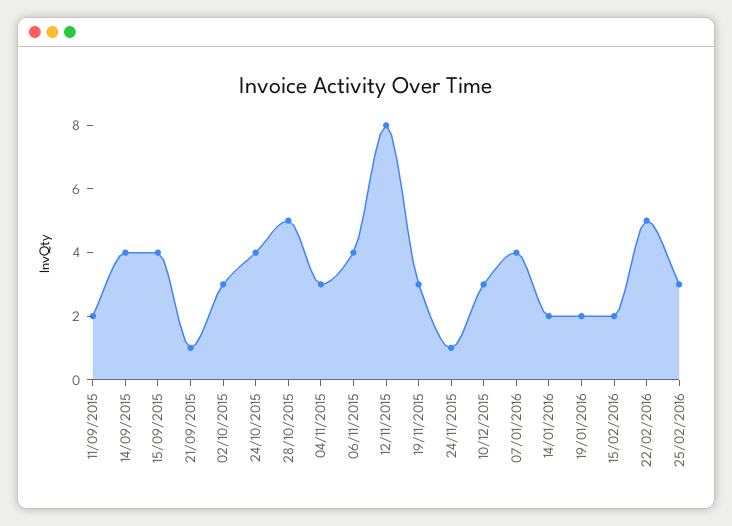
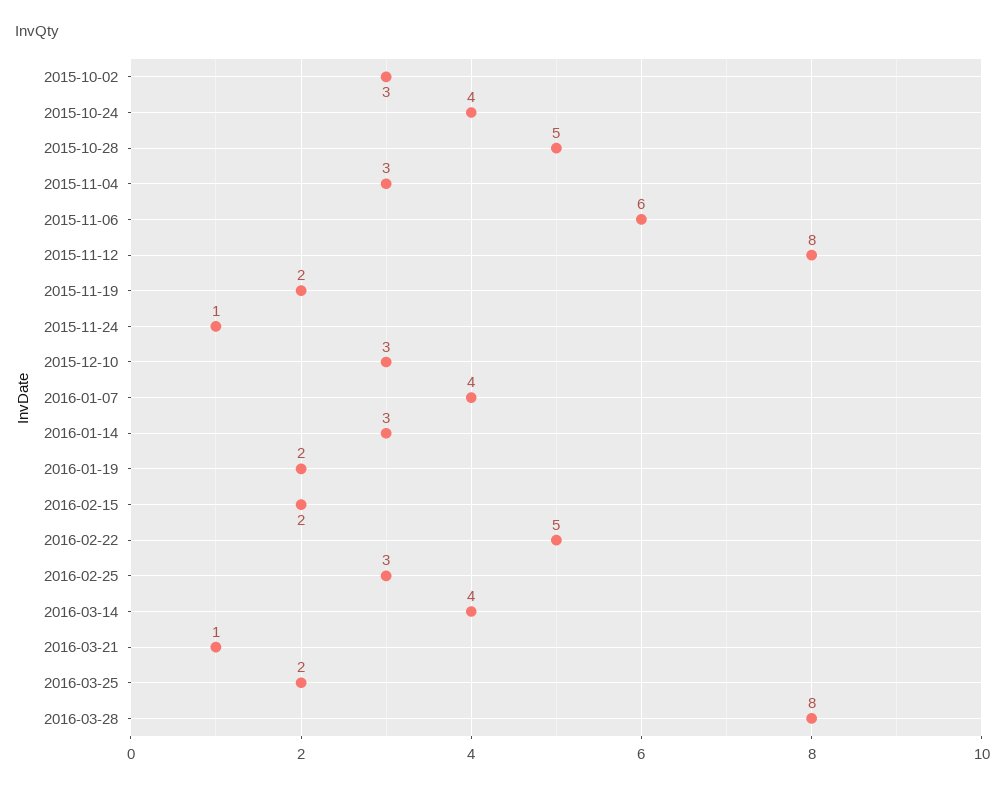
11/09/2015: 2 -> none
14/09/2015: 4 -> none
15/09/2015: 4 -> none
21/09/2015: 1 -> none
06/11/2015: 4 -> 6
19/11/2015: 3 -> 2
14/01/2016: 2 -> 3
2016-03-14: none -> 4
2016-03-21: none -> 1
2016-03-25: none -> 2
2016-03-28: none -> 8

